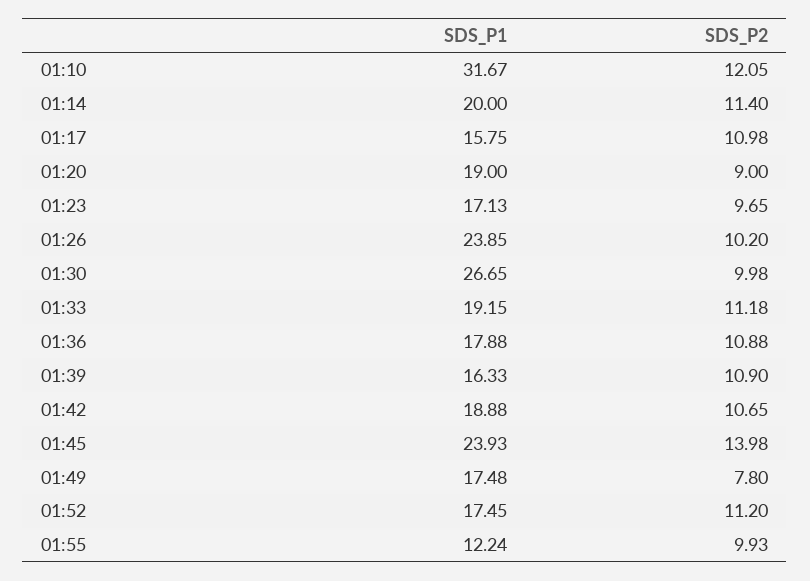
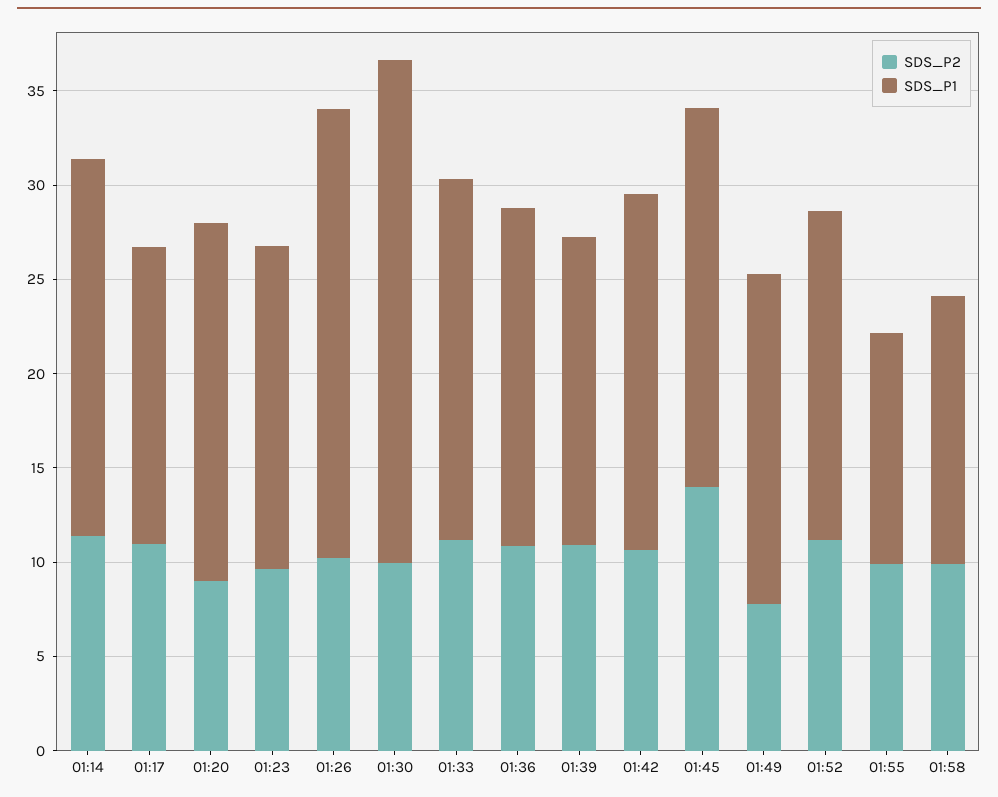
SDS_P1, 01:10: 31.67 -> none
SDS_P2, 01:10: 12.05 -> none
SDS_P1, 01:45: 23.93 -> 20
SDS_P2, 01:58: none -> 10
SDS_P1, 01:58: none -> 14

